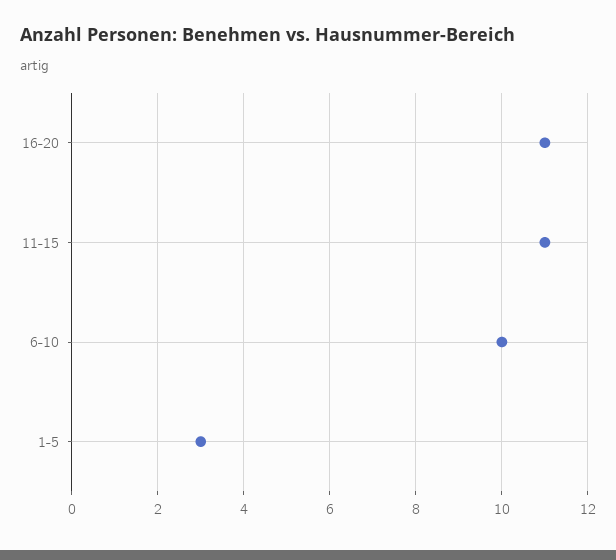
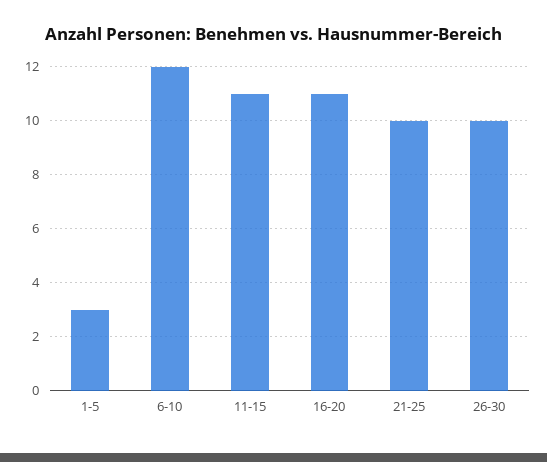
6-10: 10 -> 12
21-25: none -> 10
26-30: none -> 10

